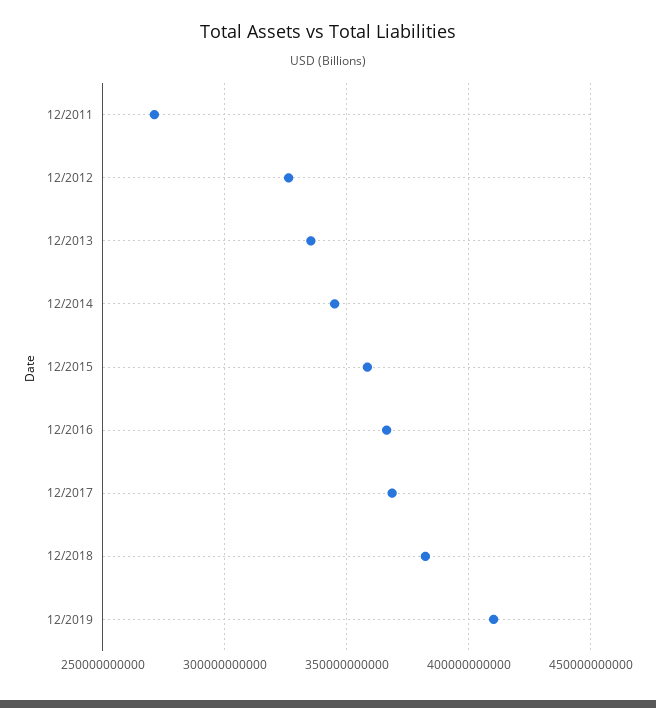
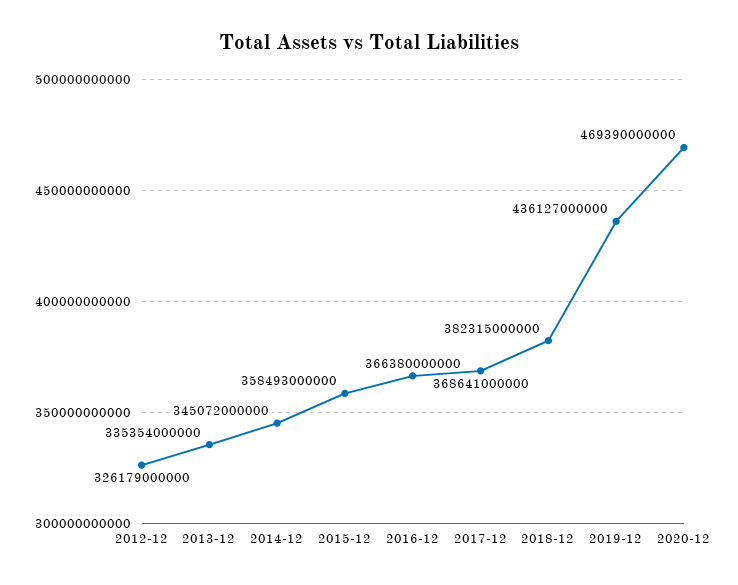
12/2011: 270000000000 -> none
12/2019: 410000000000 -> 436127000000
2020-12: none -> 469390000000

